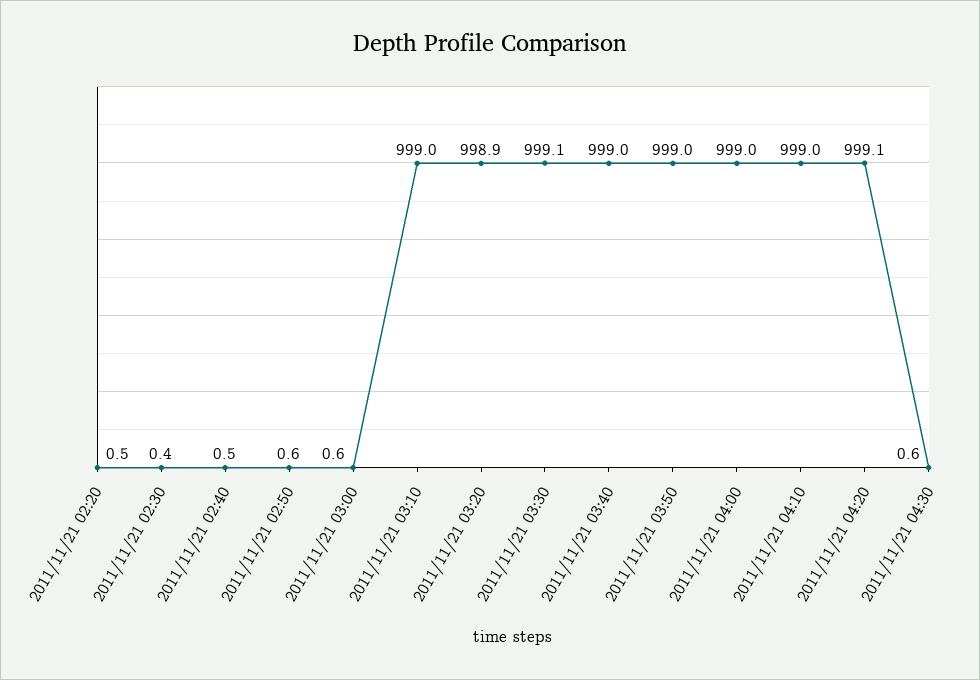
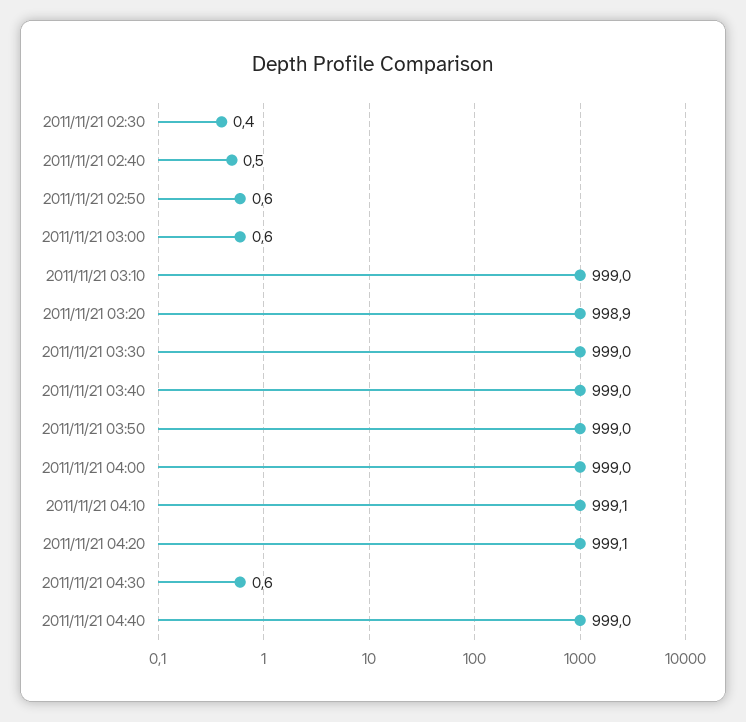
2011/11/21 02:20: 0.5 -> none
2011/11/21 03:30: 999.1 -> 999
2011/11/21 04:10: 999 -> 999.1
2011/11/21 04:40: none -> 999

